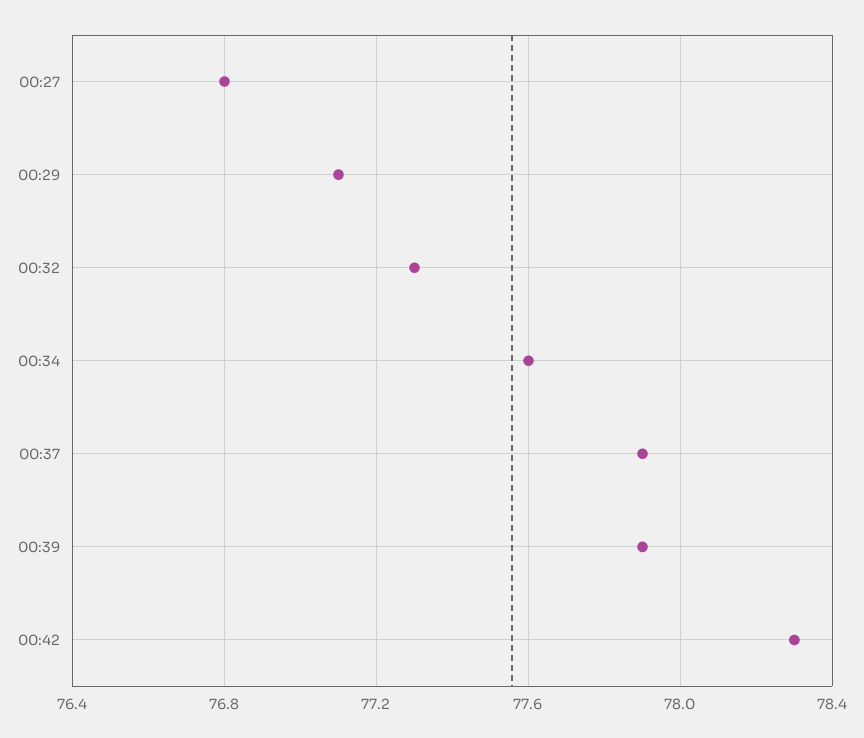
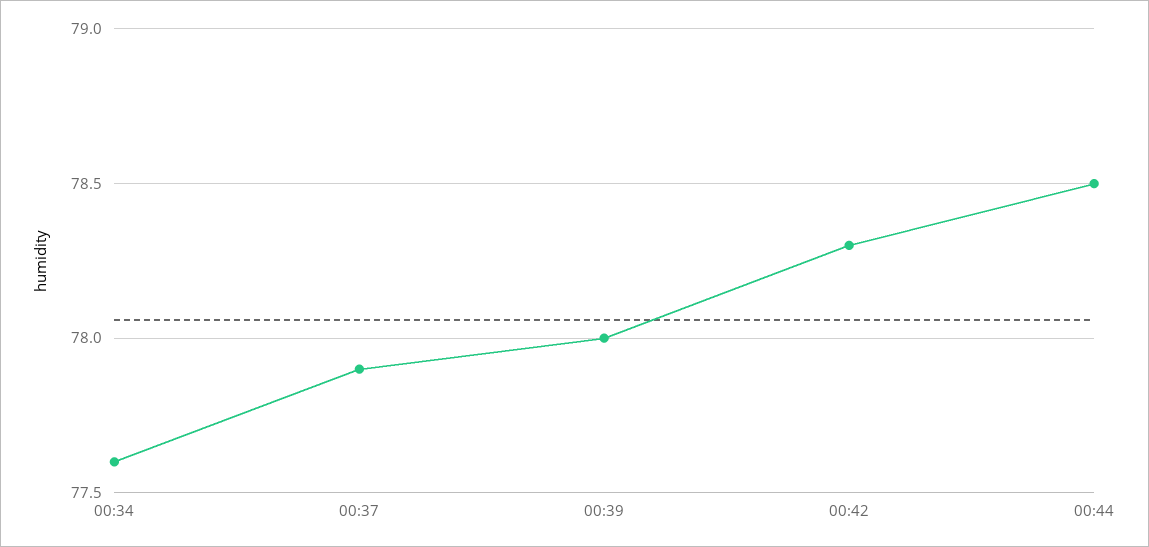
00:27: 76.8 -> none
00:29: 77.1 -> none
00:32: 77.3 -> none
00:39: 77.9 -> 78
00:44: none -> 78.5

